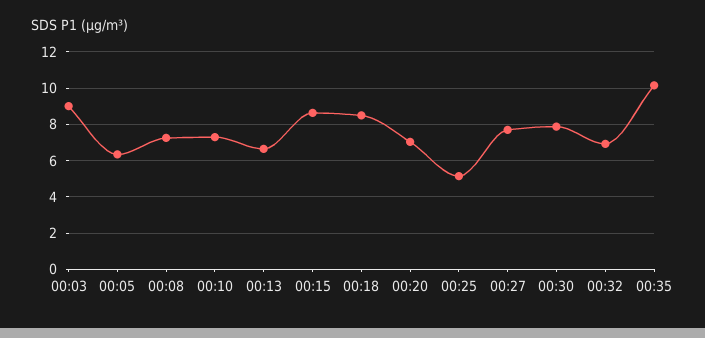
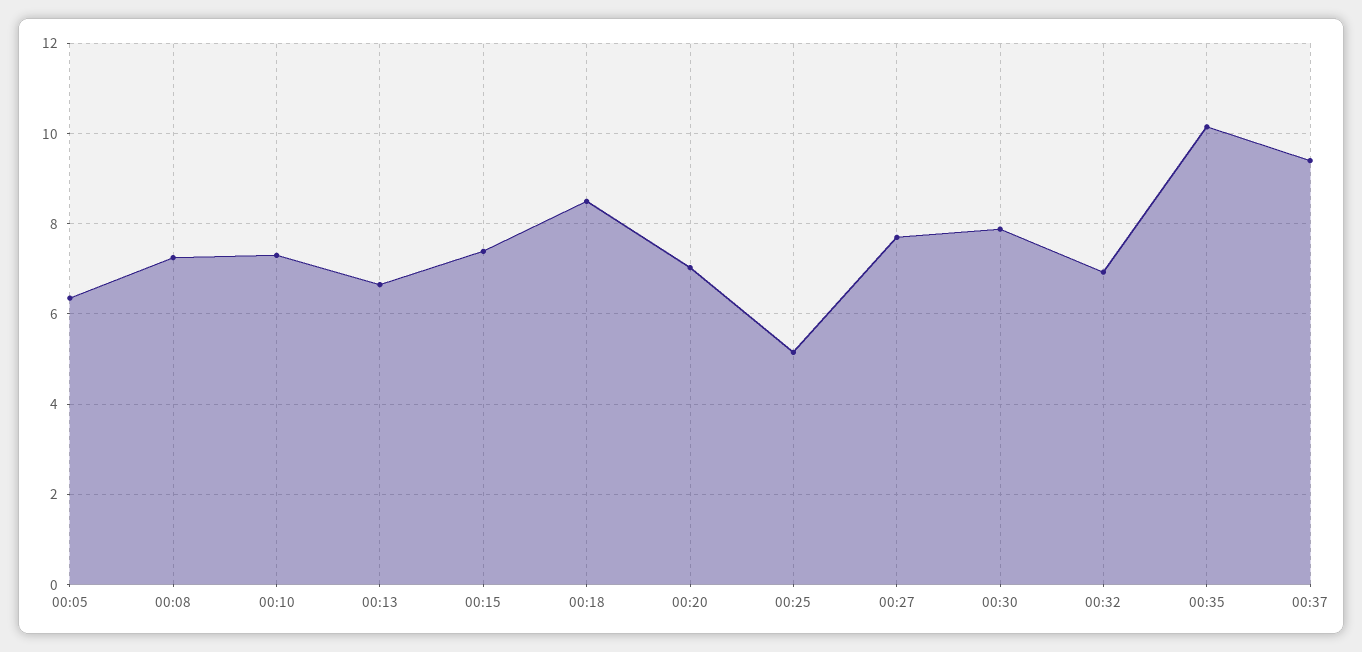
00:03: 9 -> none
00:15: 8.5 -> 7.4
00:37: none -> 9.4

